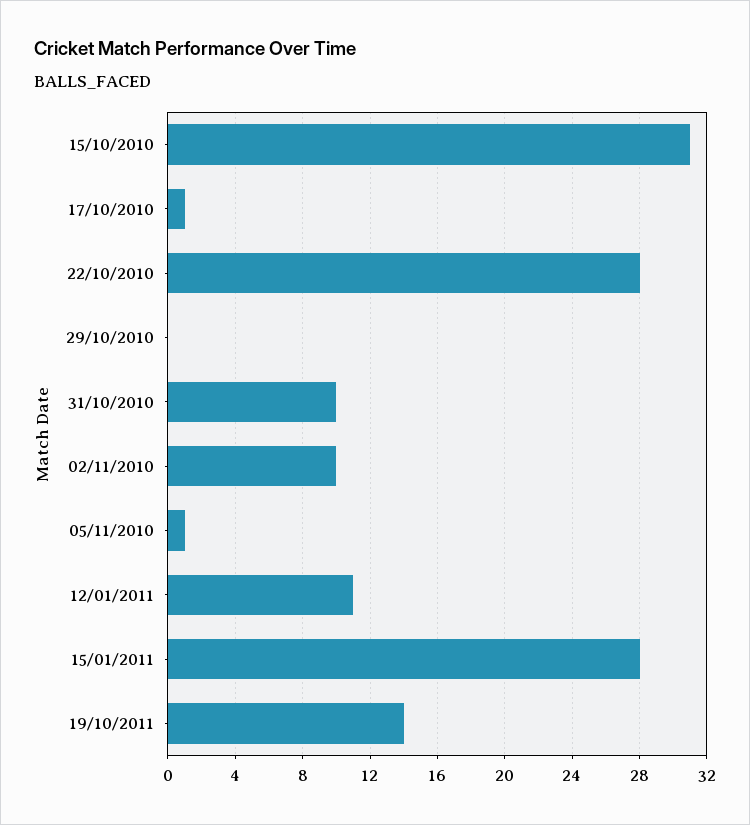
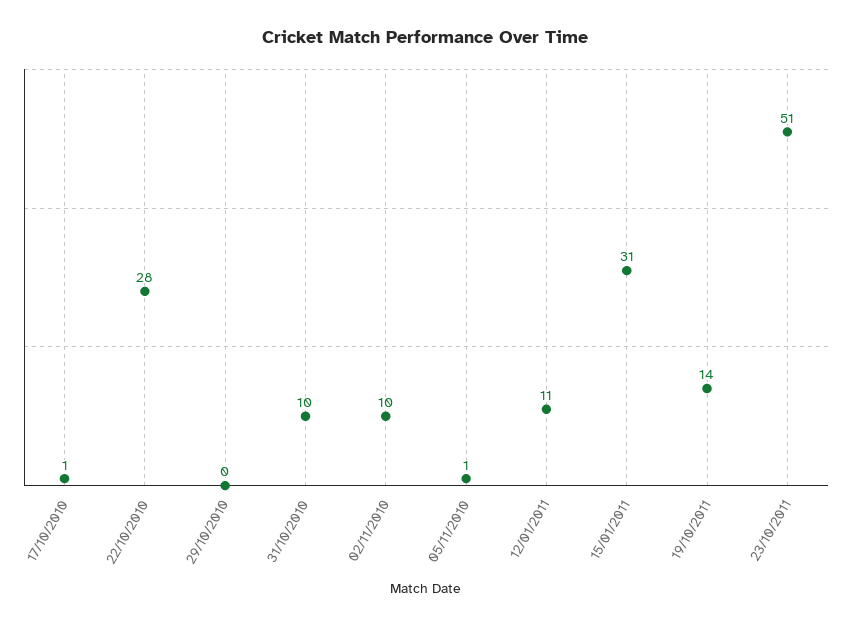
15/10/2010: 31 -> none
15/01/2011: 28 -> 31
23/10/2011: none -> 51

